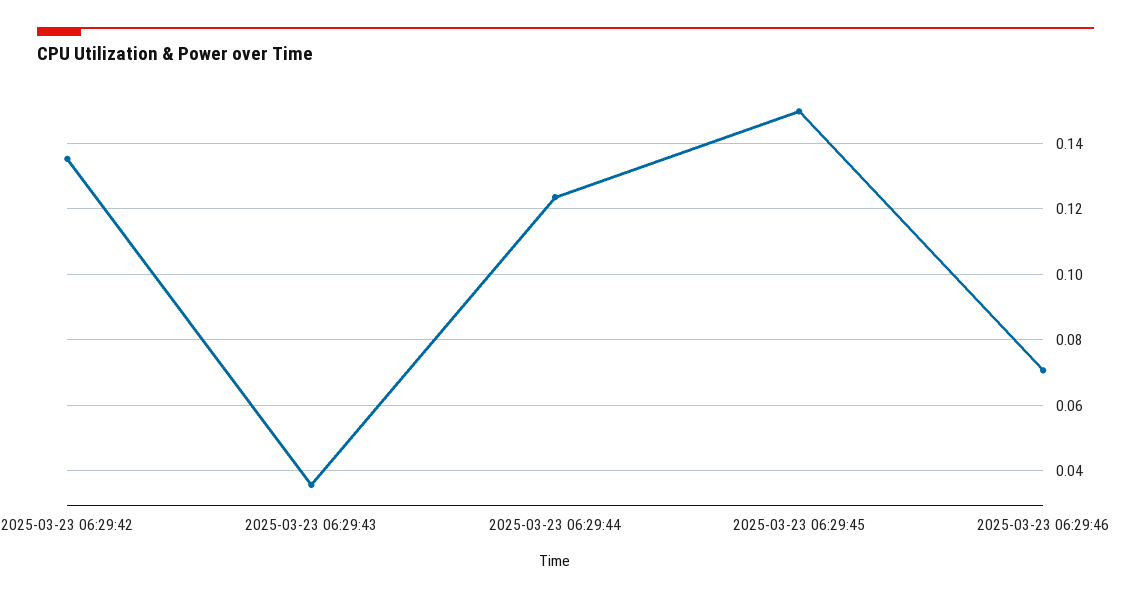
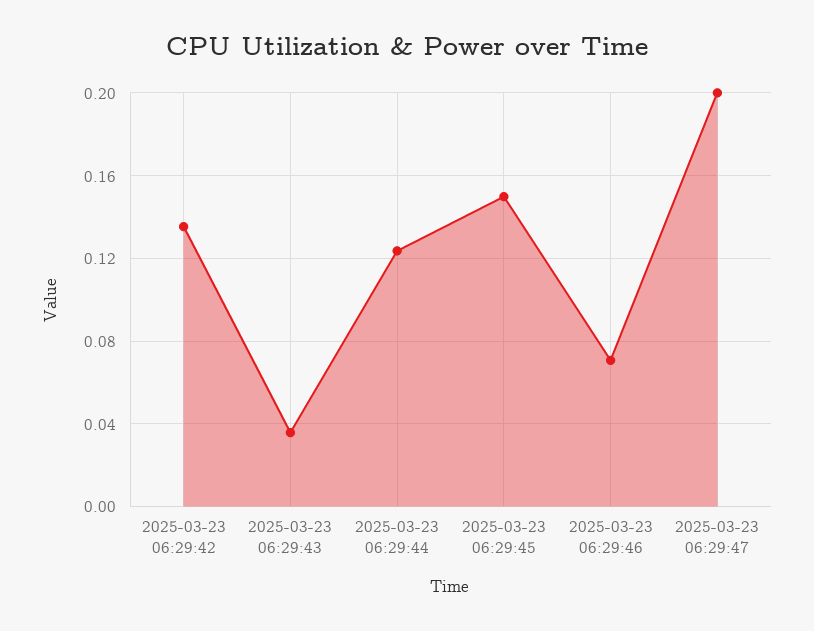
2025-03-23 06:29:47: none -> 0.2

